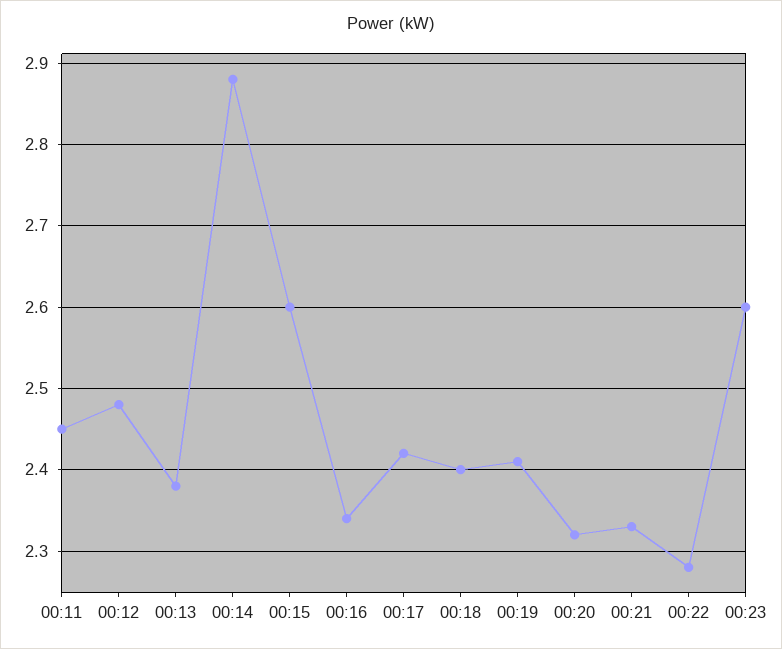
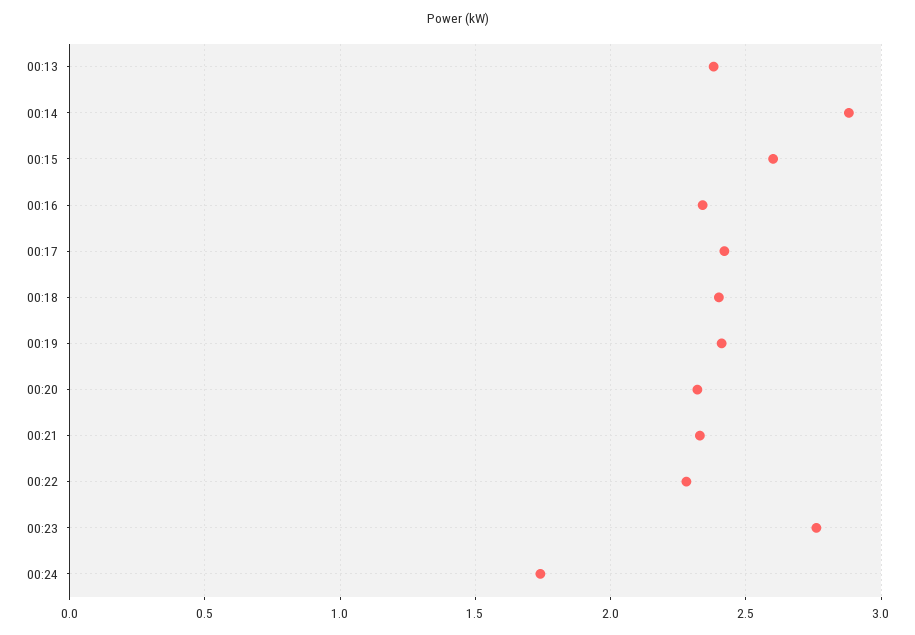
00:11: 2.45 -> none
00:12: 2.48 -> none
00:23: 2.6 -> 2.75
00:24: none -> 1.75

